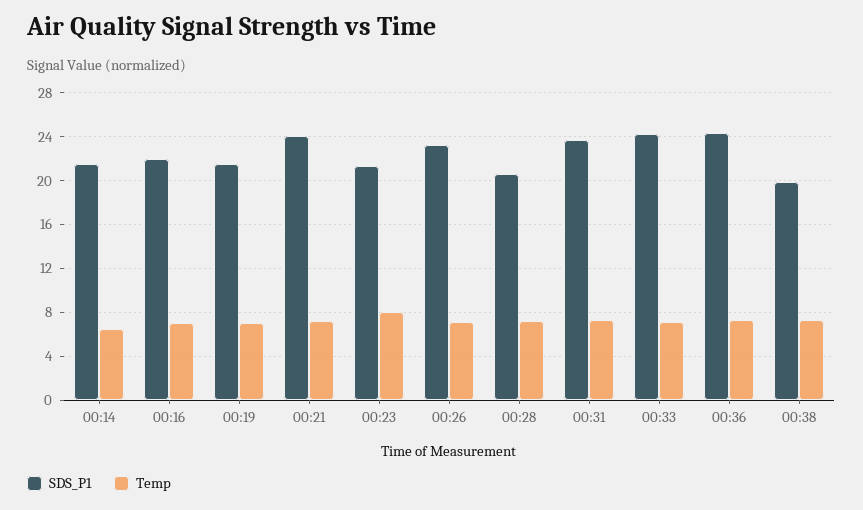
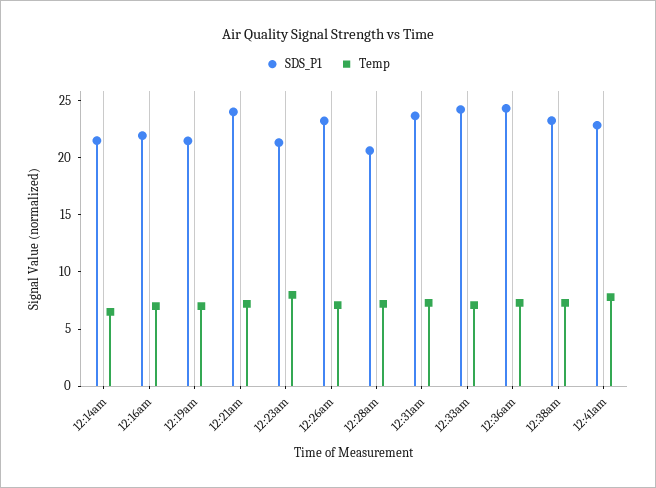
SDS_P1, 00:38: 20 -> 23
SDS_P1, 12:41am: none -> 23
Temp, 12:41am: none -> 8

